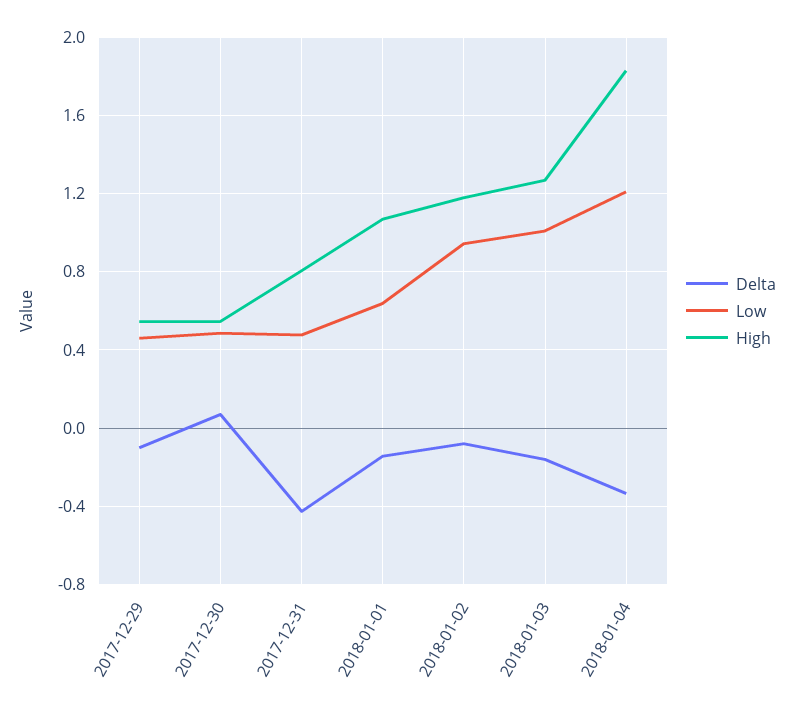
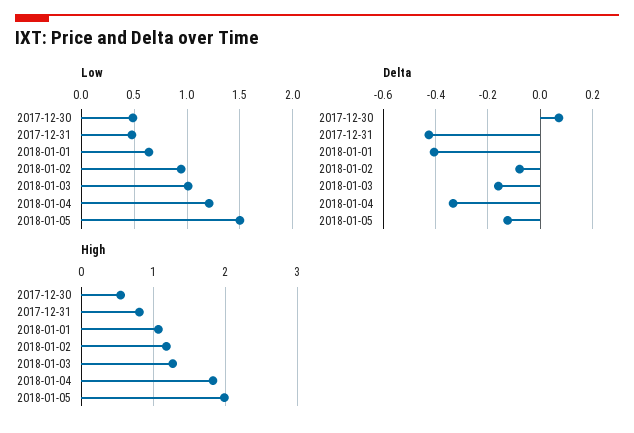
Delta, 2017-12-29: -0.1 -> none
Low, 2017-12-29: 0.45 -> none
High, 2017-12-29: 0.55 -> none
Delta, 2018-01-01: -0.15 -> -0.4
Low, 2018-01-05: none -> 1.5
Delta, 2018-01-05: none -> -0.125
High, 2018-01-05: none -> 2

